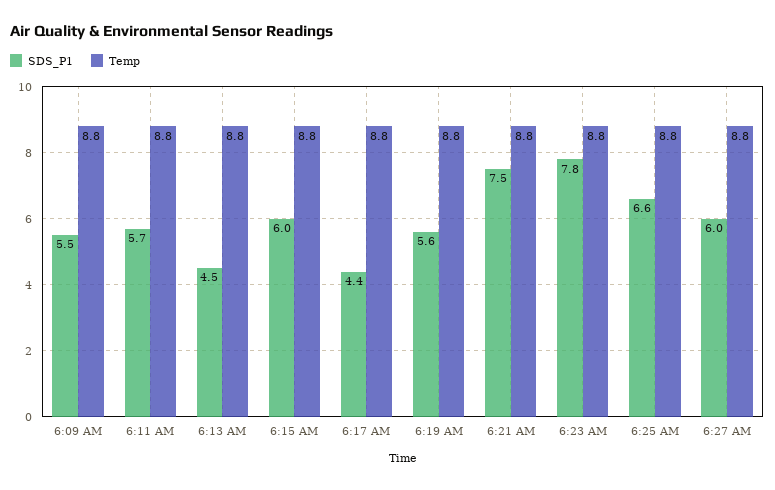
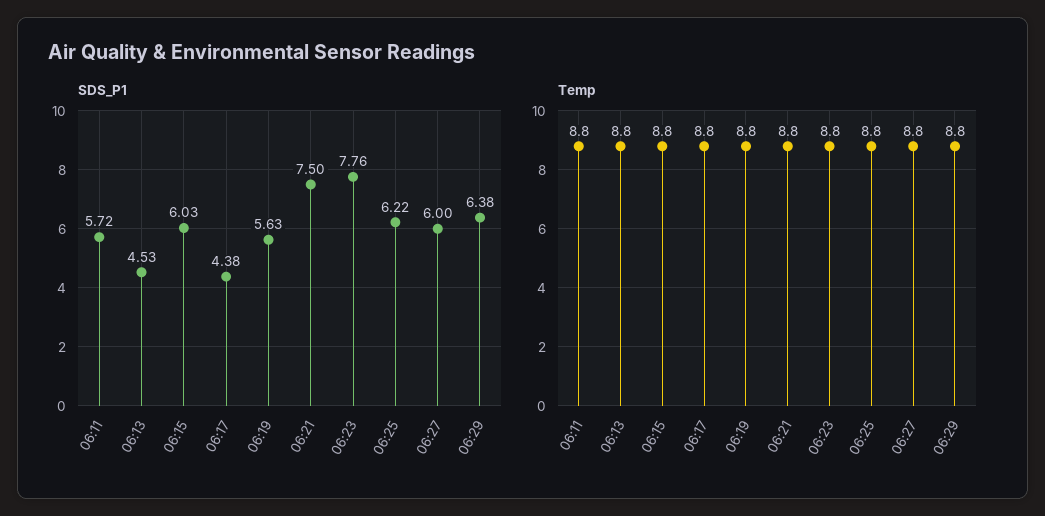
SDS_P1, 6:09 AM: 5.5 -> none
Temp, 6:09 AM: 8.8 -> none
SDS_P1, 6:25 AM: 6.6 -> 6.22
SDS_P1, 06:29: none -> 6.38
Temp, 06:29: none -> 8.8

